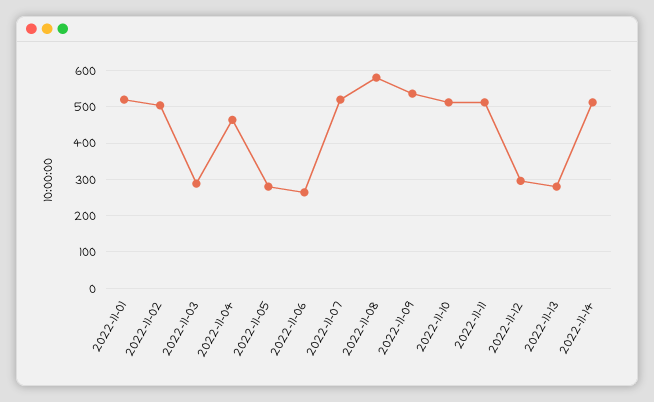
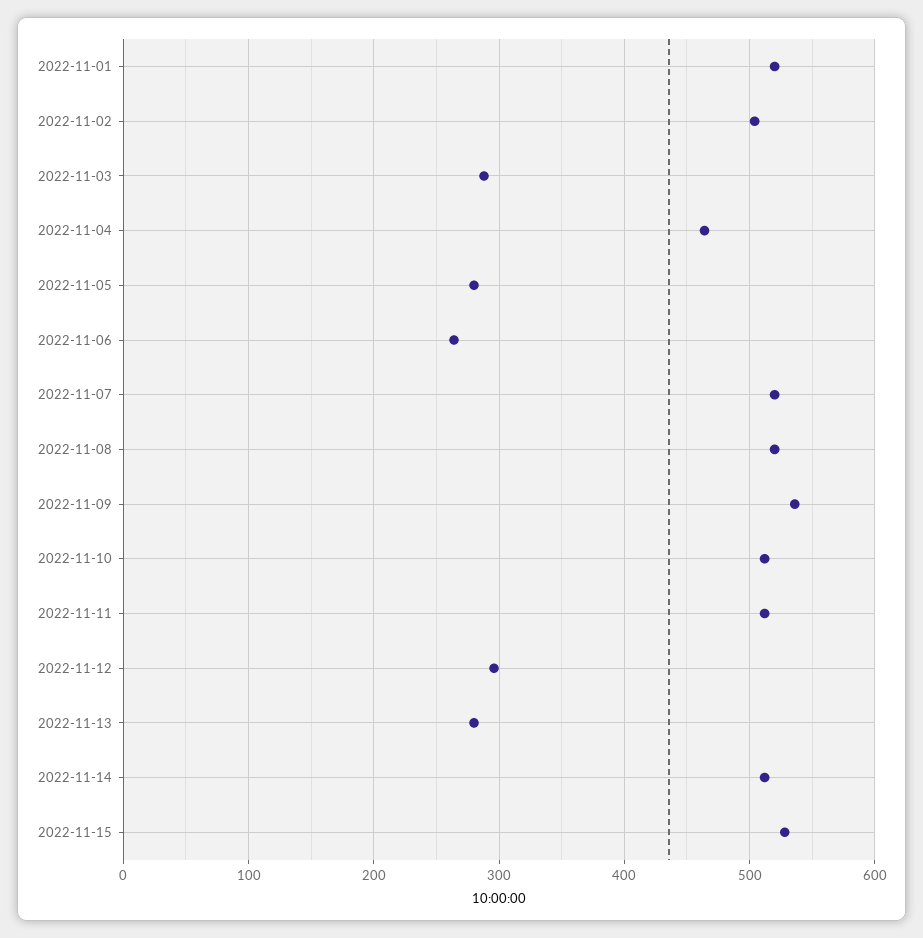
2022-11-08: 580 -> 520
2022-11-15: none -> 530

